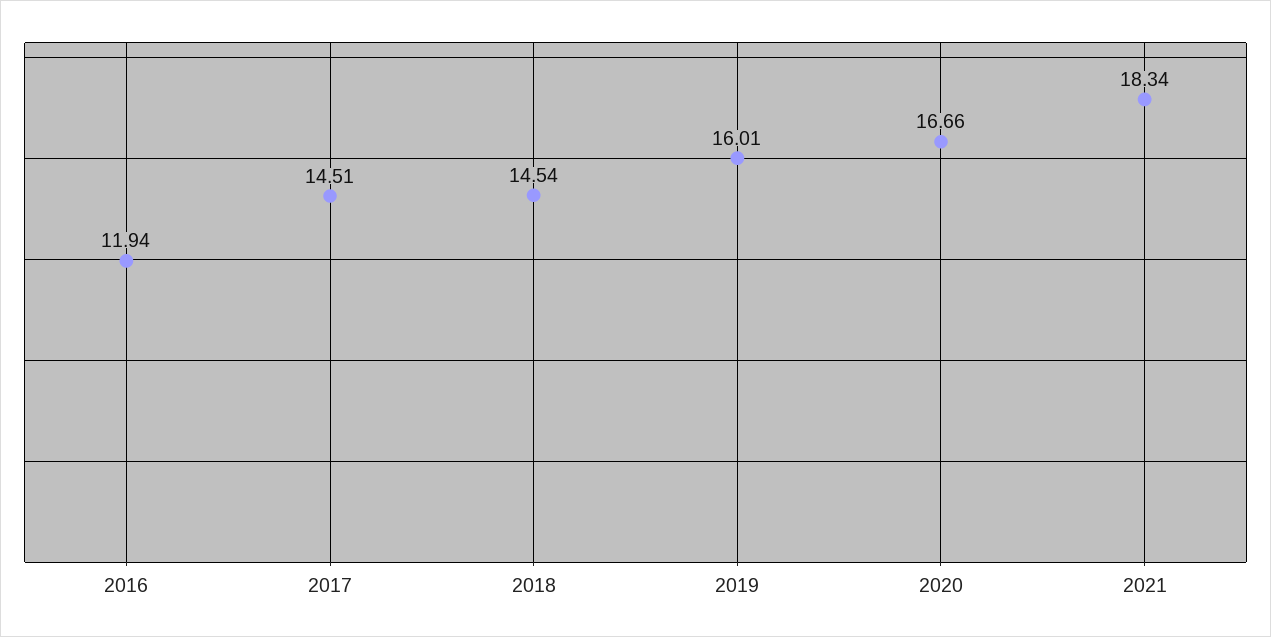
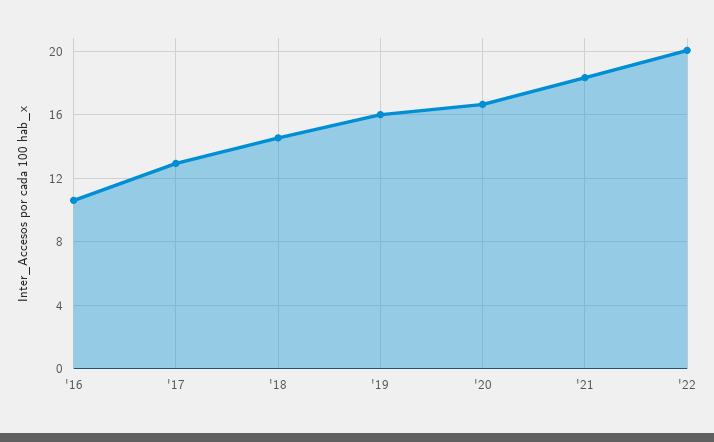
2016: 11.94 -> 10.5
2017: 14.51 -> 13
'22: none -> 20

